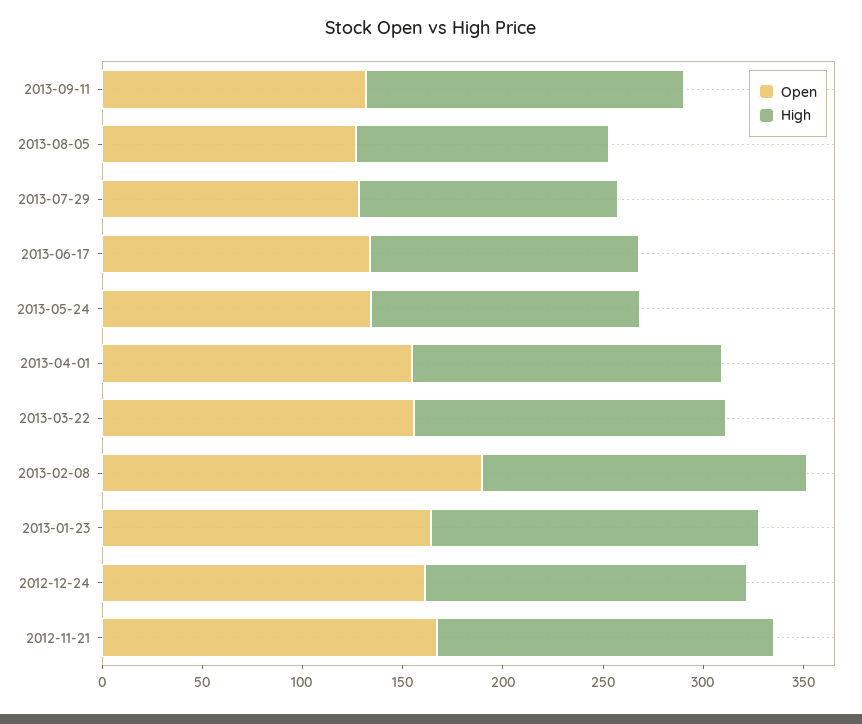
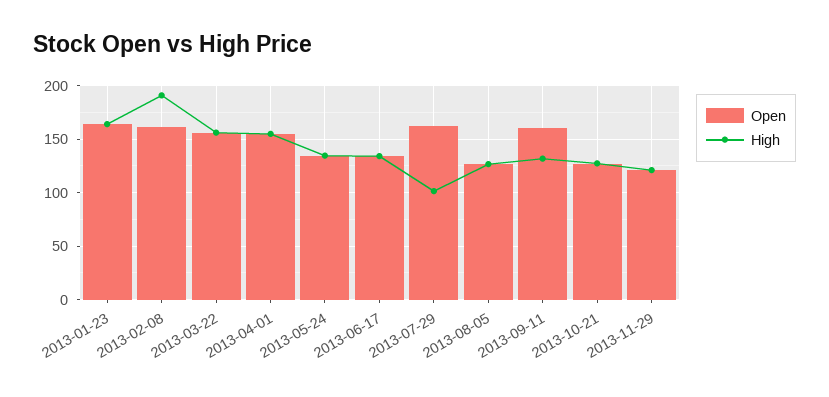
Open, 2013-09-11: 130 -> 160
High, 2013-09-11: 160 -> 130
Open, 2013-07-29: 130 -> 160
High, 2013-07-29: 130 -> 100
Open, 2013-02-08: 190 -> 160
High, 2013-02-08: 160 -> 190
Open, 2012-12-24: 160 -> none
High, 2012-12-24: 160 -> none
Open, 2012-11-21: 170 -> none
High, 2012-11-21: 170 -> none
Open, 2013-10-21: none -> 130
High, 2013-10-21: none -> 130
Open, 2013-11-29: none -> 120
High, 2013-11-29: none -> 120

